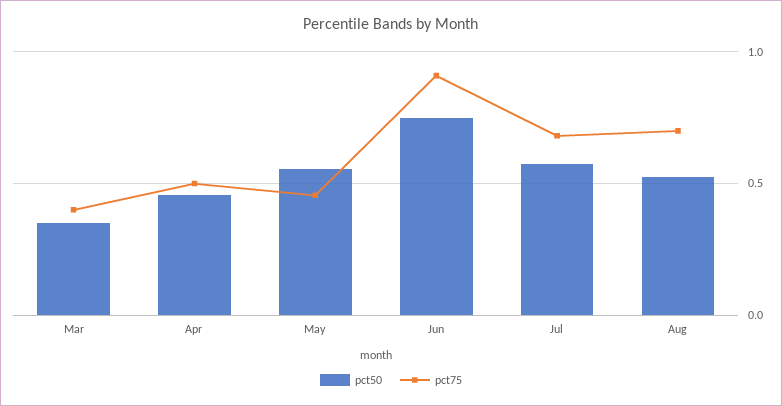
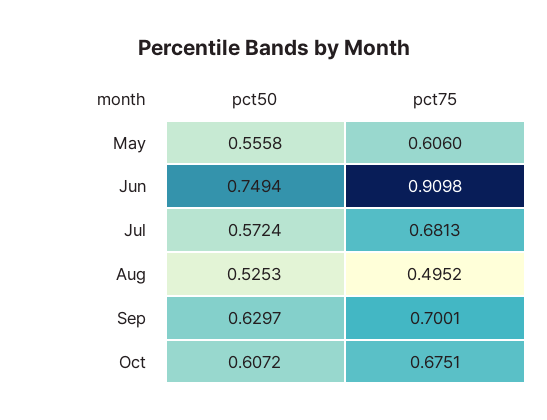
pct50, Mar: 0.35 -> none
pct75, Mar: 0.4 -> none
pct50, Apr: 0.45 -> none
pct75, Apr: 0.5 -> none
pct75, May: 0.45 -> 0.606
pct75, Aug: 0.7 -> 0.4952
pct50, Sep: none -> 0.6297
pct75, Sep: none -> 0.7001
pct50, Oct: none -> 0.6072
pct75, Oct: none -> 0.6751

